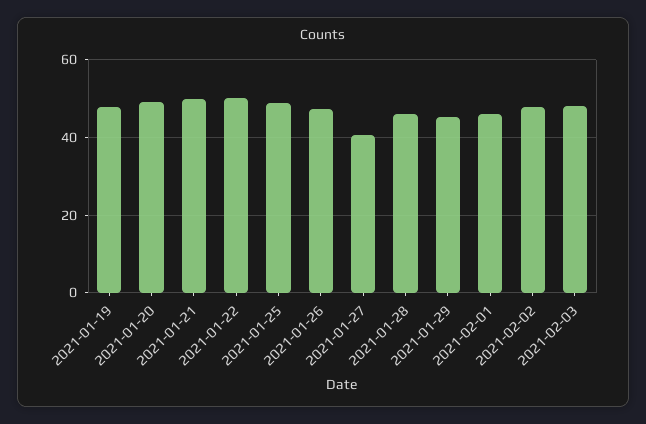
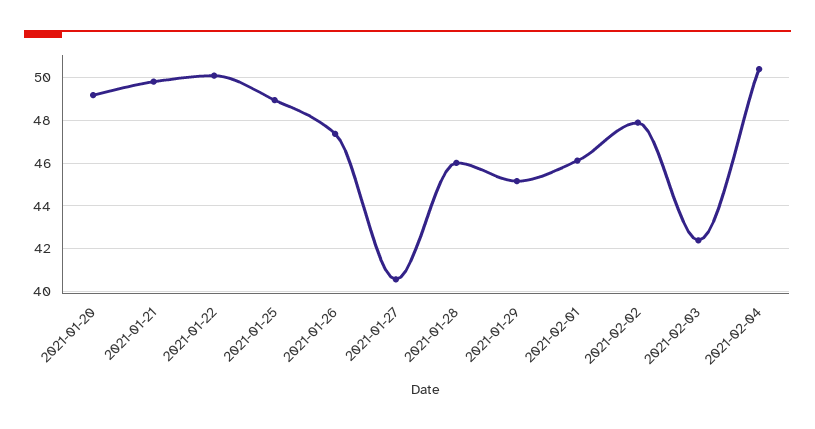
2021-01-19: 48 -> none
2021-02-03: 48 -> 42.5
2021-02-04: none -> 50.5

